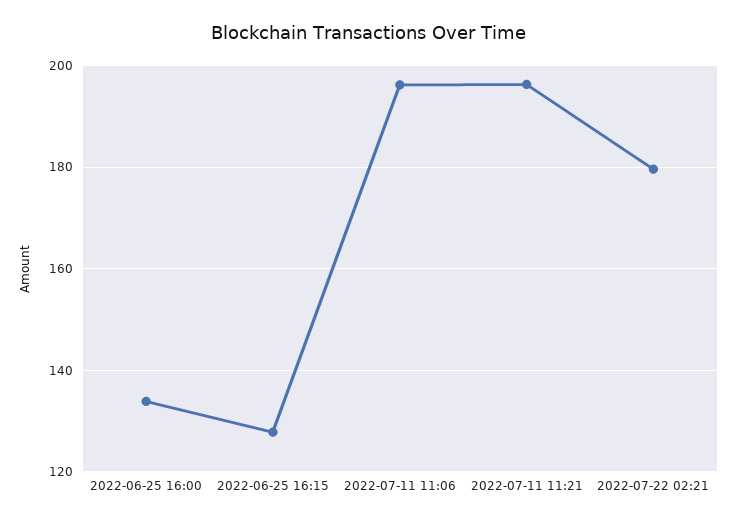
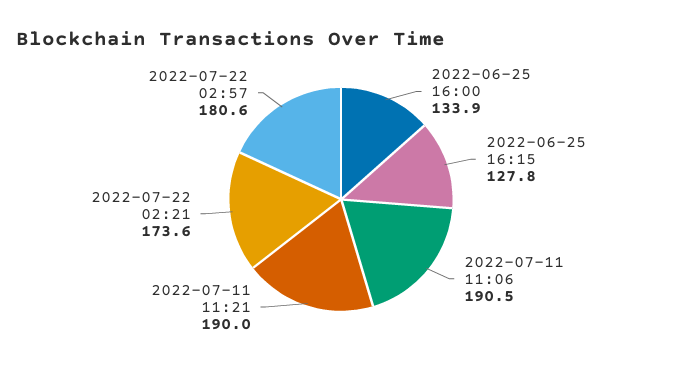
2022-07-11 11:06: 196 -> 190.5
2022-07-11 11:21: 196 -> 190
2022-07-22 02:21: 180 -> 173.6
2022-07-22 02:57: none -> 180.6

